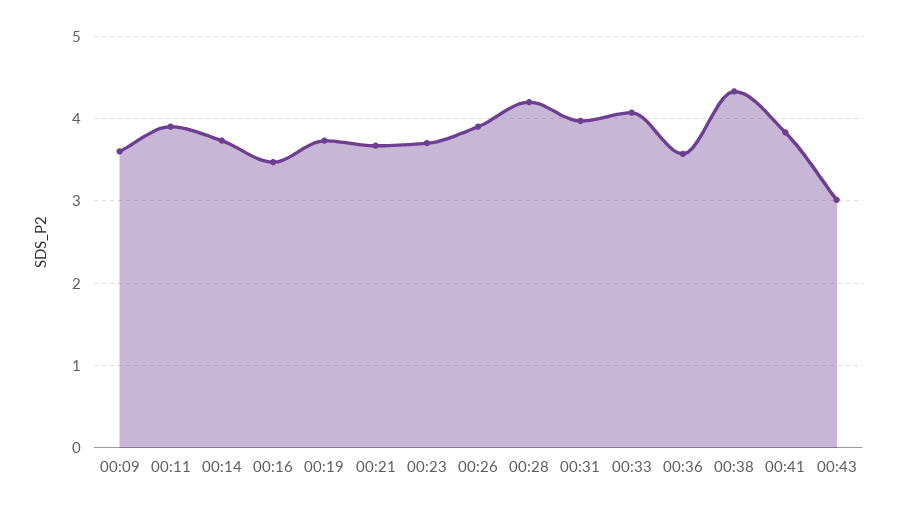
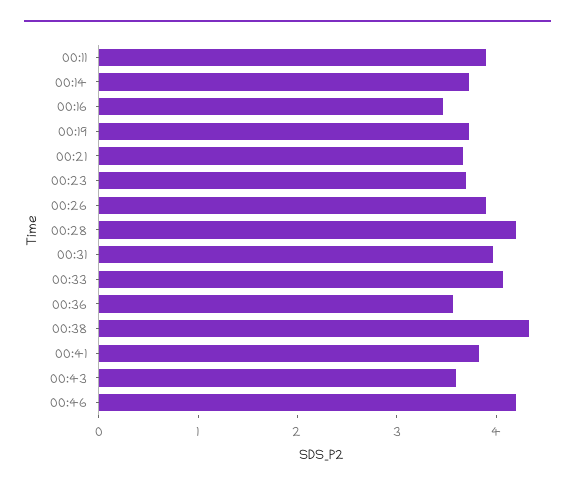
00:09: 3.6 -> none
00:43: 3 -> 3.6
00:46: none -> 4.2

